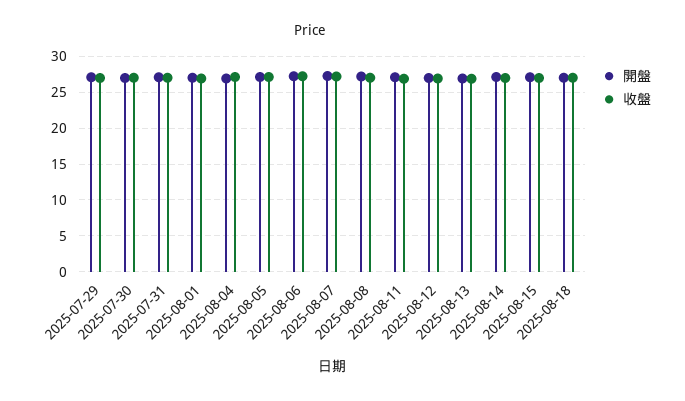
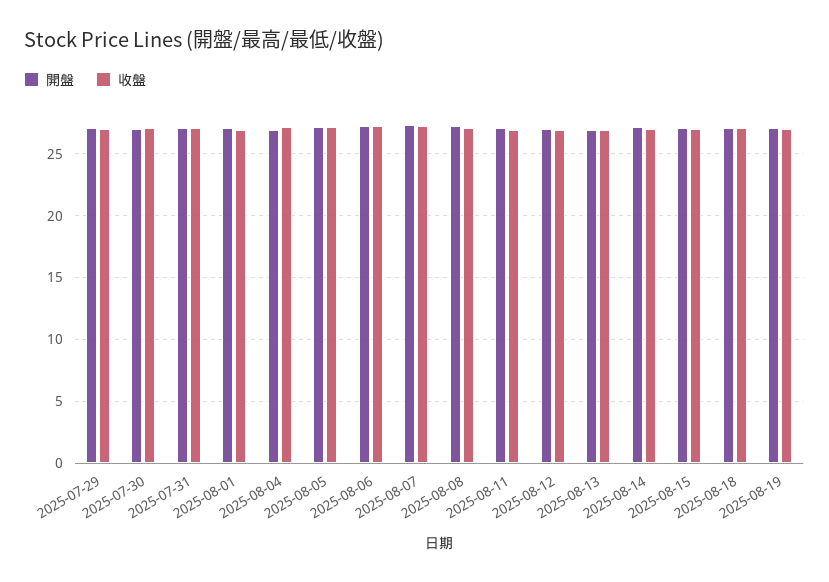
開盤, 2025-08-19: none -> 27
收盤, 2025-08-19: none -> 27

